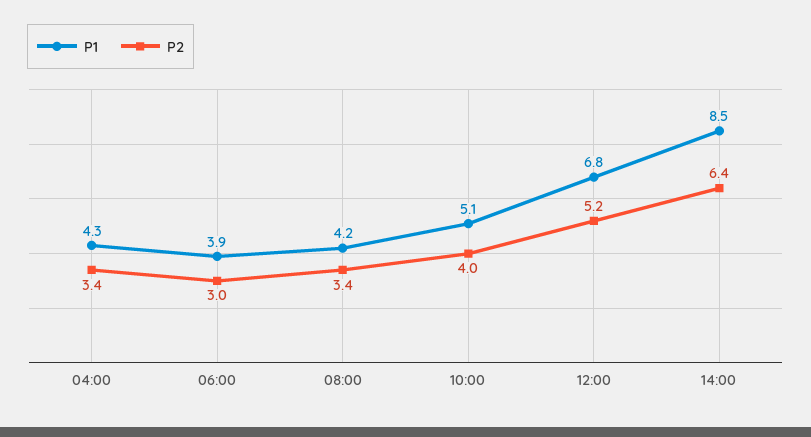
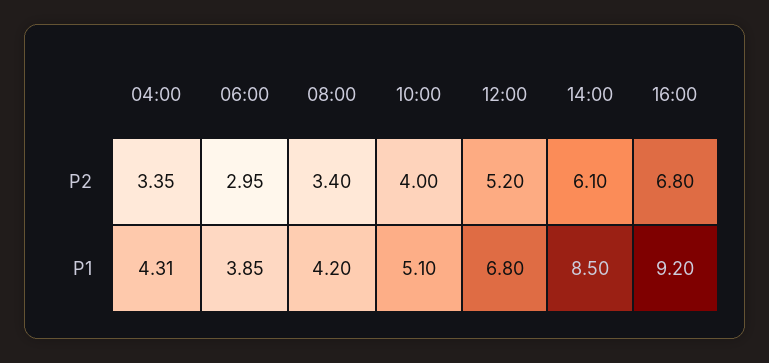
P2, 14:00: 6.4 -> 6.1
P2, 16:00: none -> 6.8
P1, 16:00: none -> 9.2

